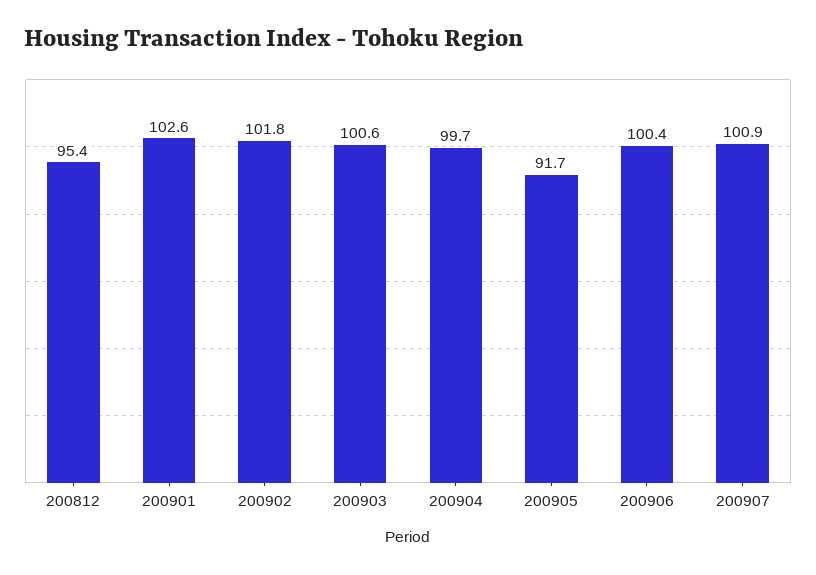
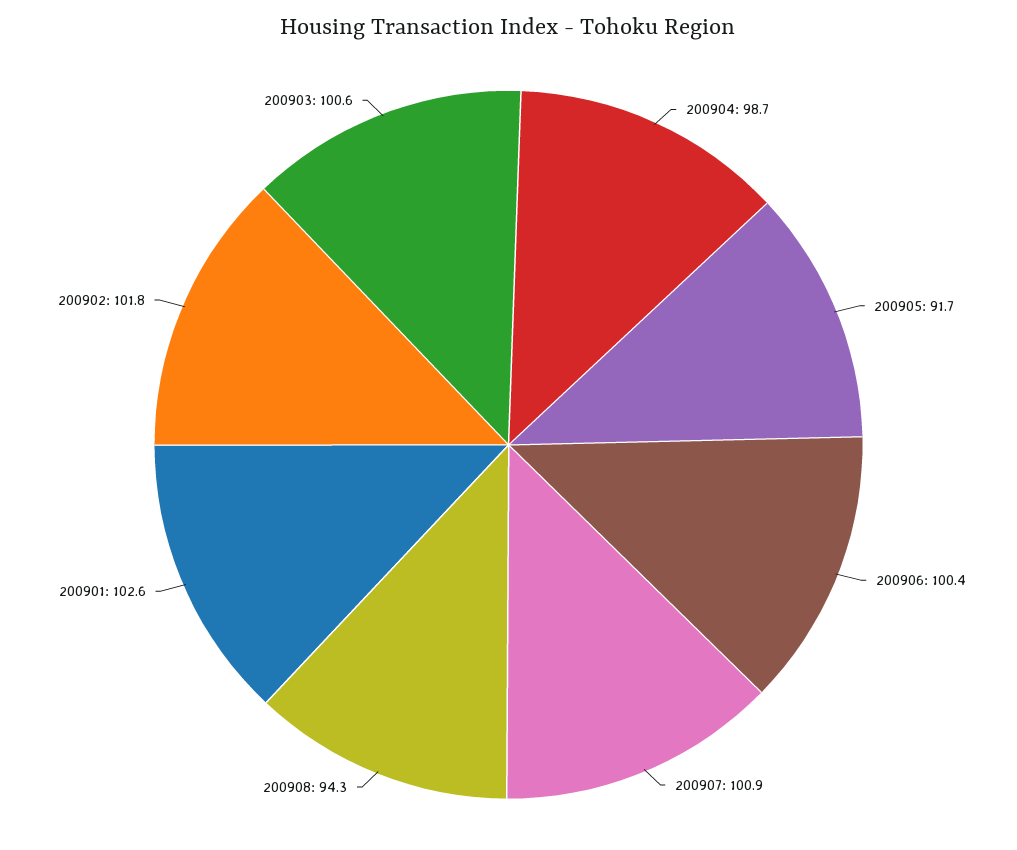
200812: 95.4 -> none
200904: 99.7 -> 98.7
200908: none -> 94.3

